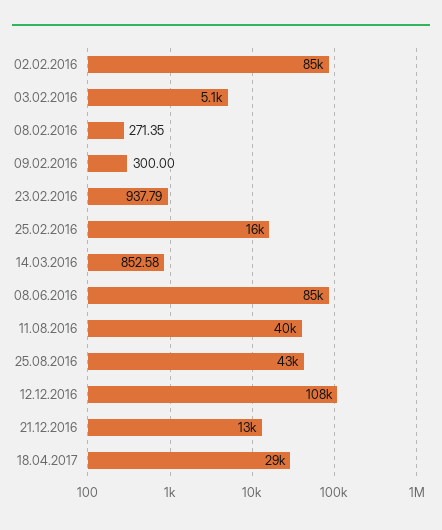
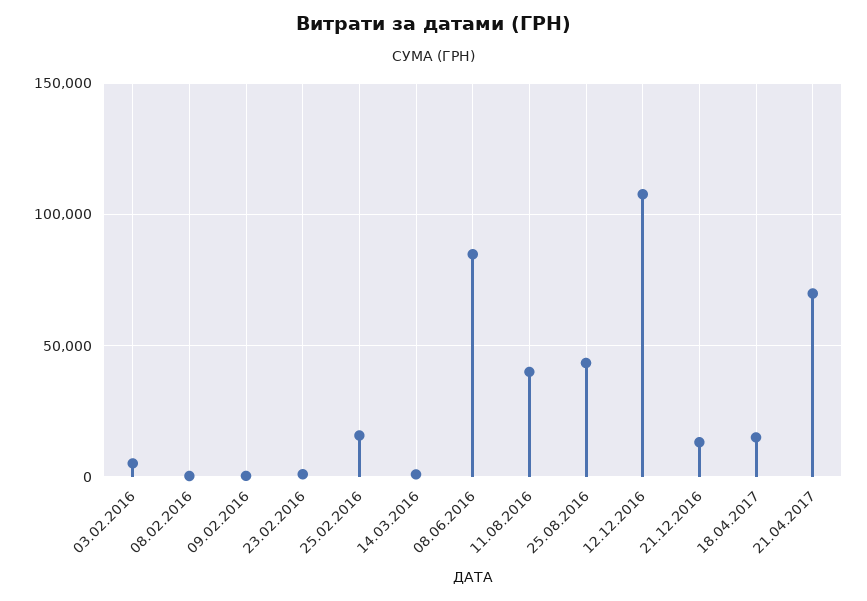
02.02.2016: 85000 -> none
18.04.2017: 29000 -> 15000
21.04.2017: none -> 70000

